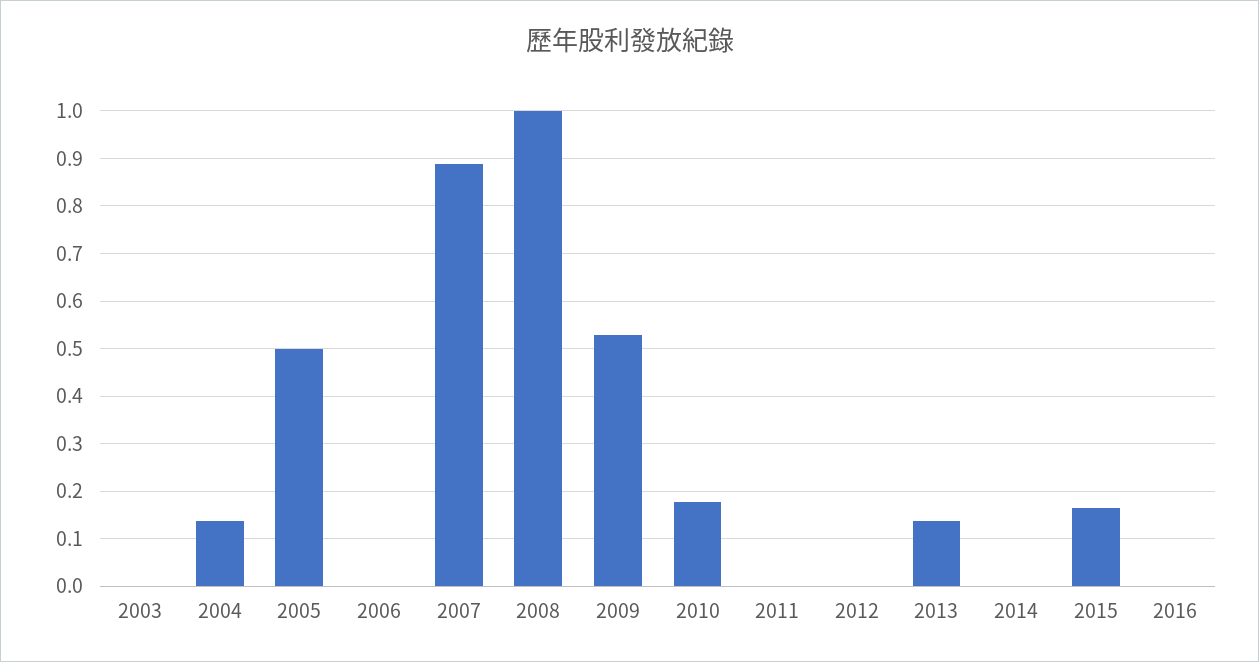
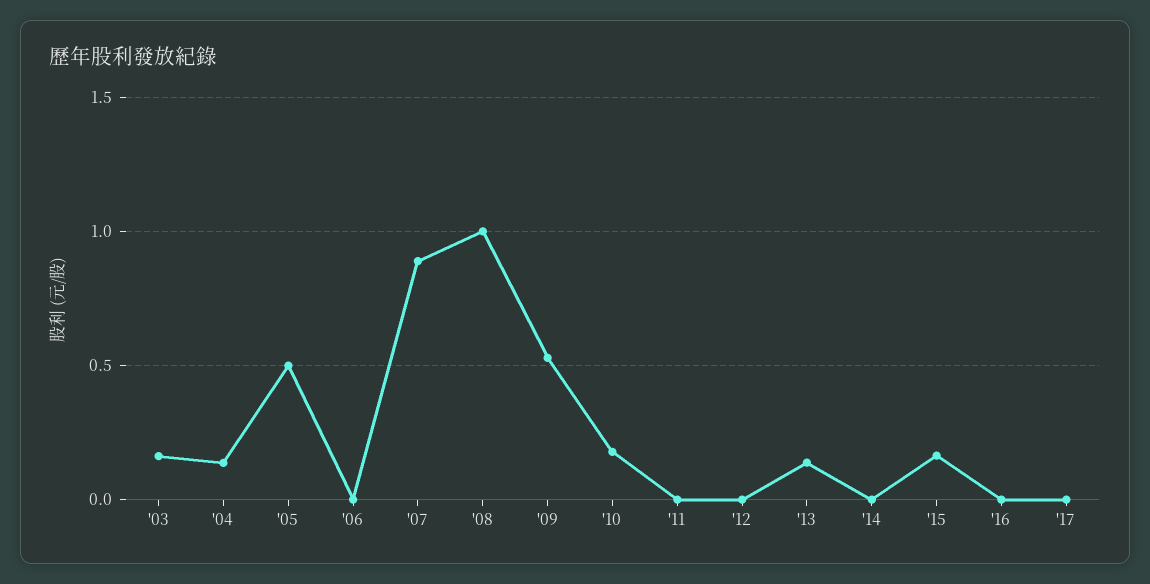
2003: 0 -> 0.15
'17: none -> 0

